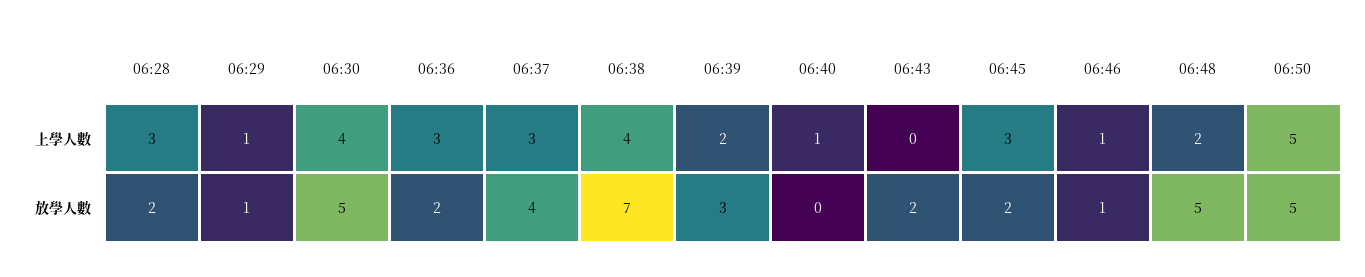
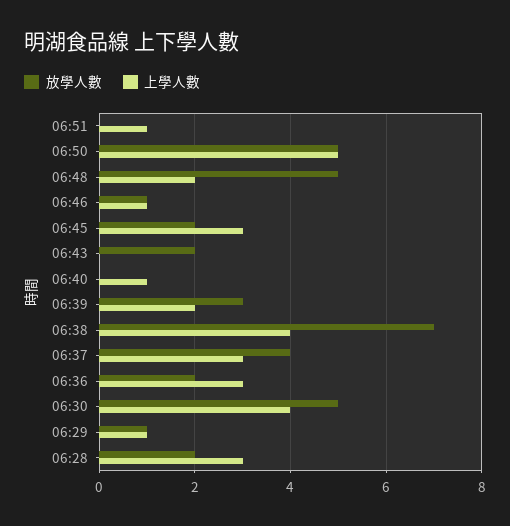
放學人數, 06:51: none -> 0
上學人數, 06:51: none -> 1

